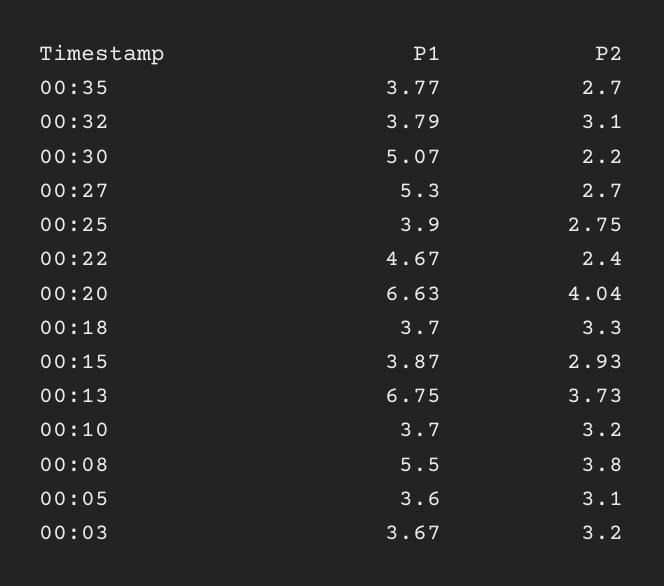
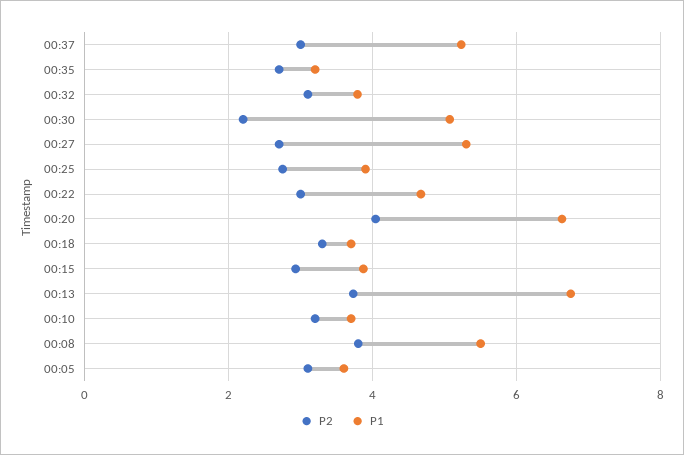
P1, 00:35: 3.77 -> 3.2
P2, 00:22: 2.4 -> 3
P1, 00:03: 3.67 -> none
P2, 00:03: 3.2 -> none
P2, 00:37: none -> 3
P1, 00:37: none -> 5.2

